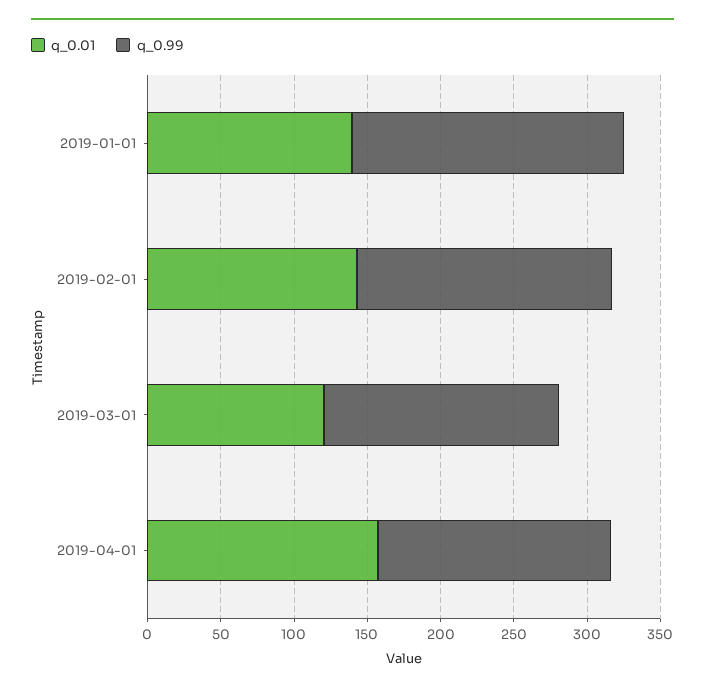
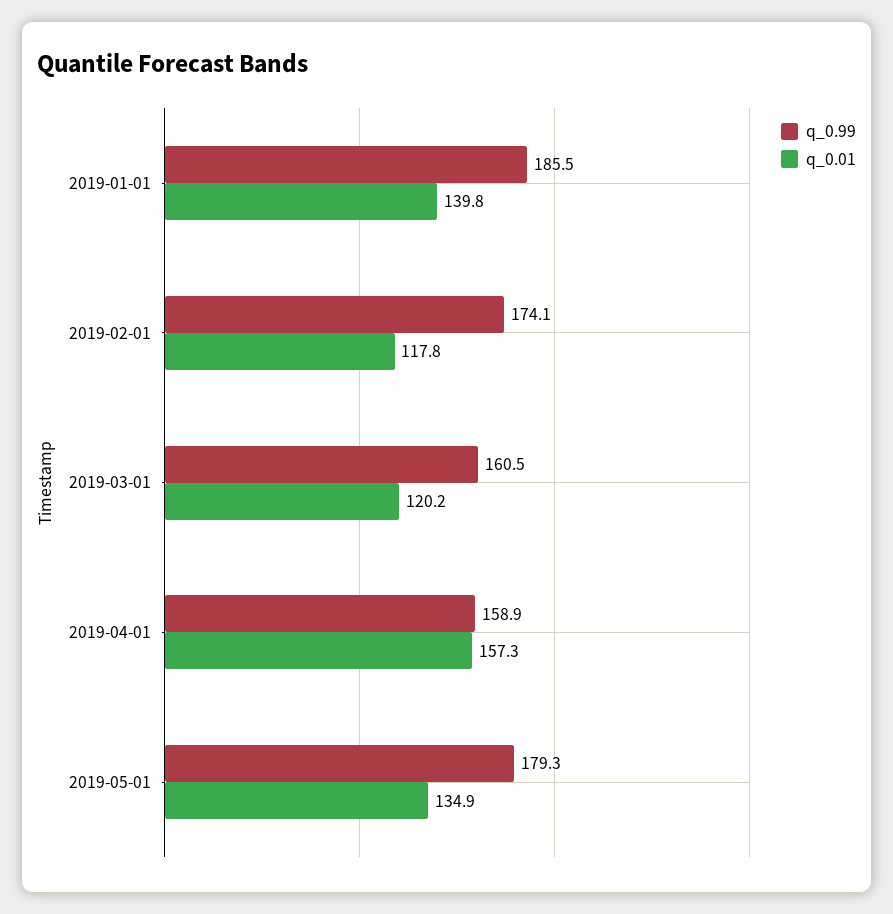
q_0.01, 2019-02-01: 140 -> 117.8
q_0.99, 2019-05-01: none -> 179.3
q_0.01, 2019-05-01: none -> 134.9

